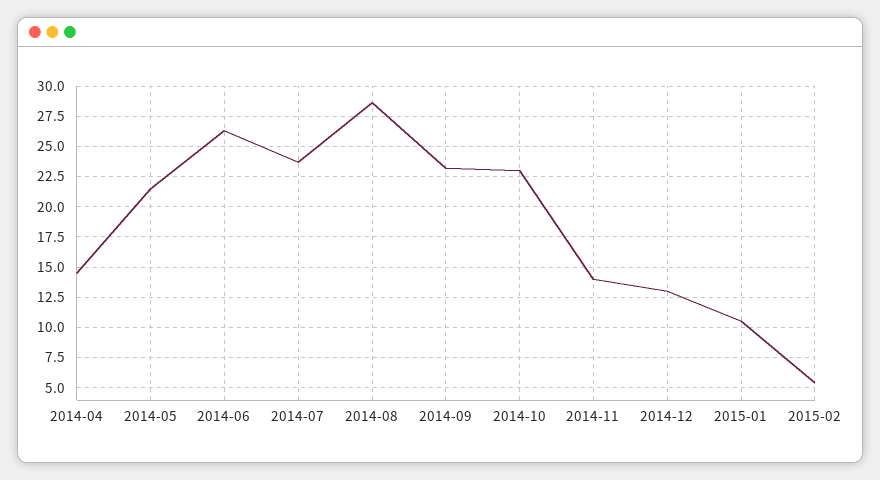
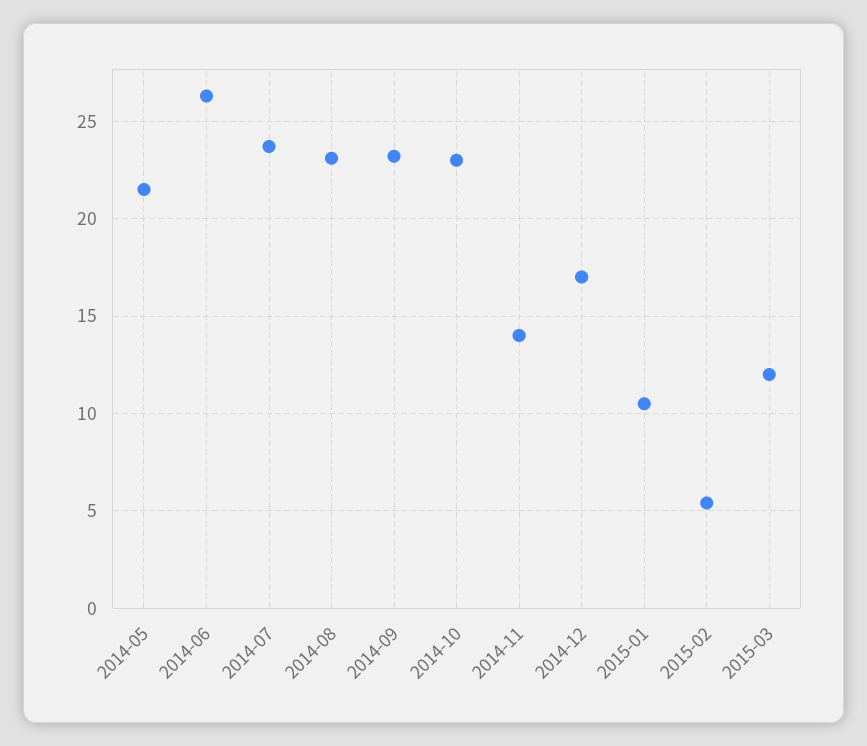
2014-04: 14.5 -> none
2014-08: 28.5 -> 23
2014-12: 13 -> 17
2015-03: none -> 12

